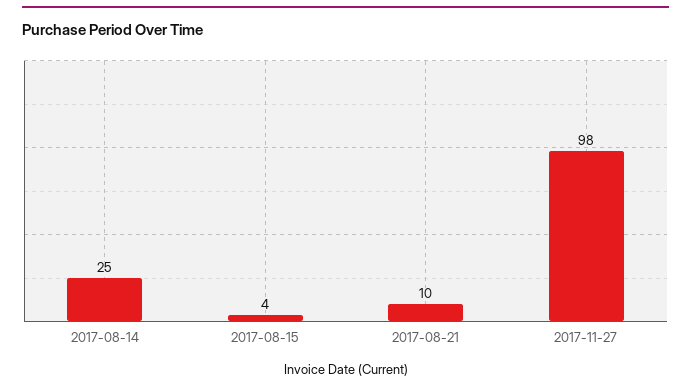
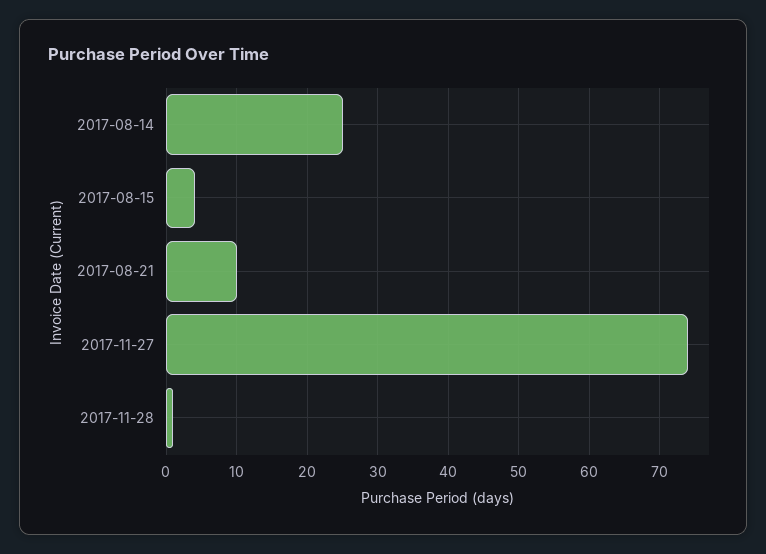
2017-11-27: 98 -> 74
2017-11-28: none -> 1

